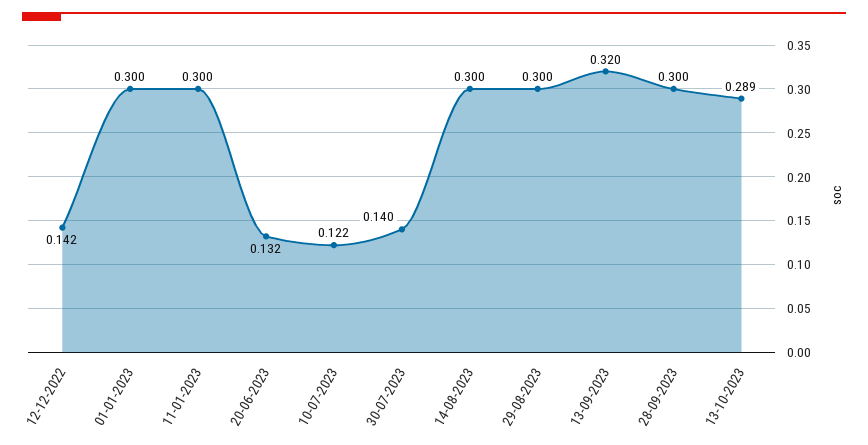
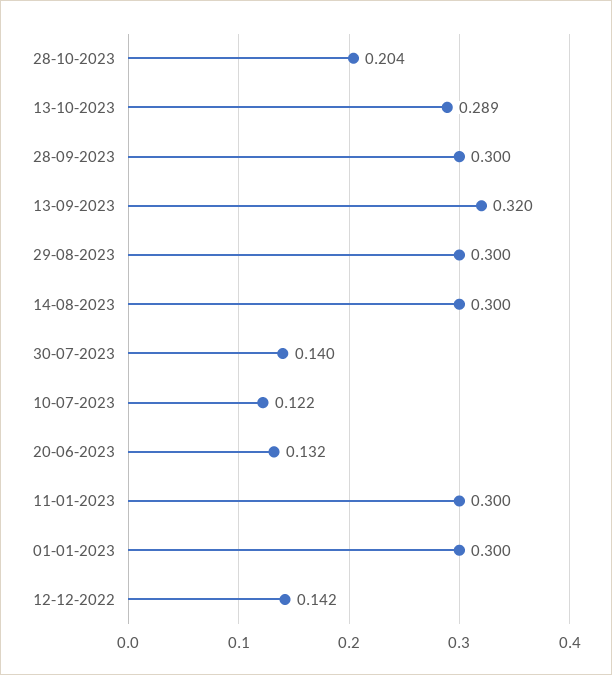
28-10-2023: none -> 0.204

